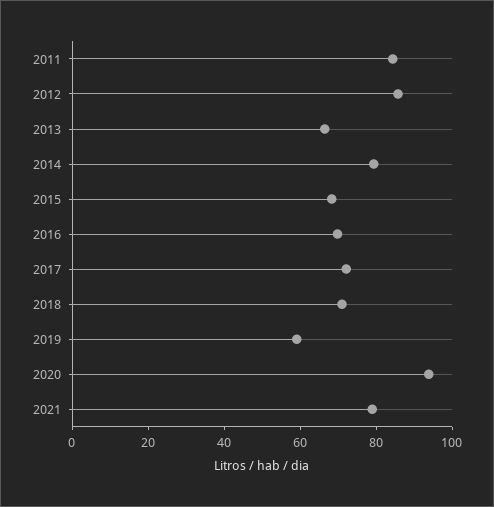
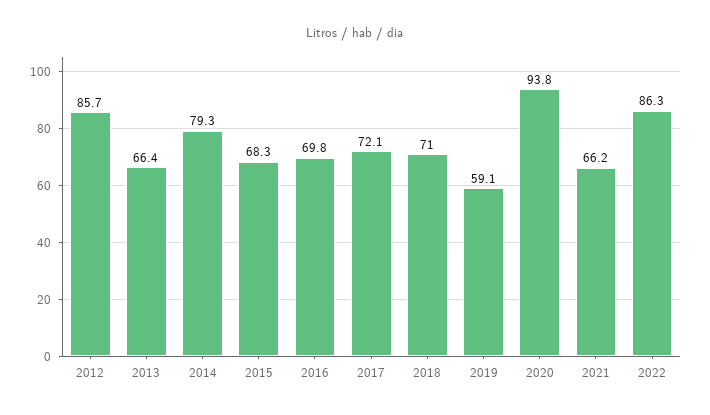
2011: 85 -> none
2021: 80 -> 66.2
2022: none -> 86.3

